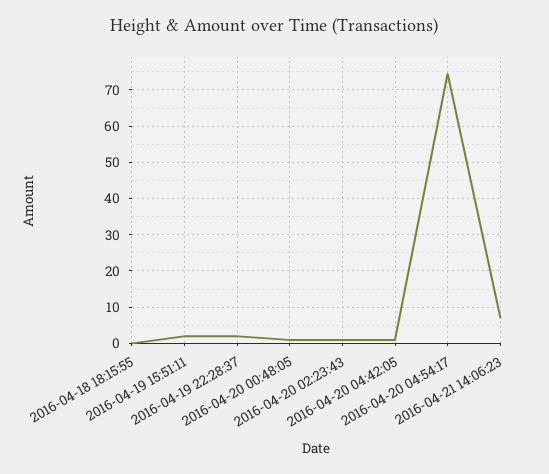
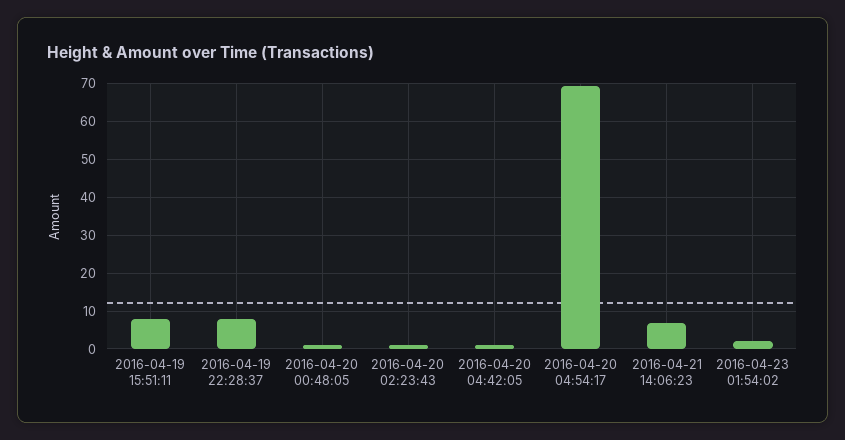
2016-04-18 18:15:55: 0 -> none
2016-04-19 15:51:11: 2 -> 8
2016-04-19 22:28:37: 2 -> 8
2016-04-20 04:54:17: 74 -> 70
2016-04-23 01:54:02: none -> 2

